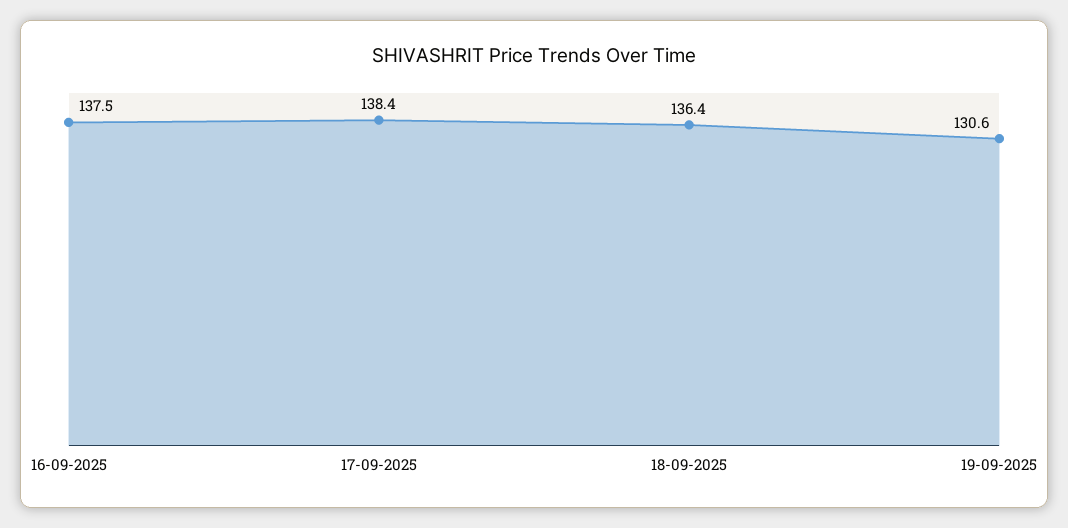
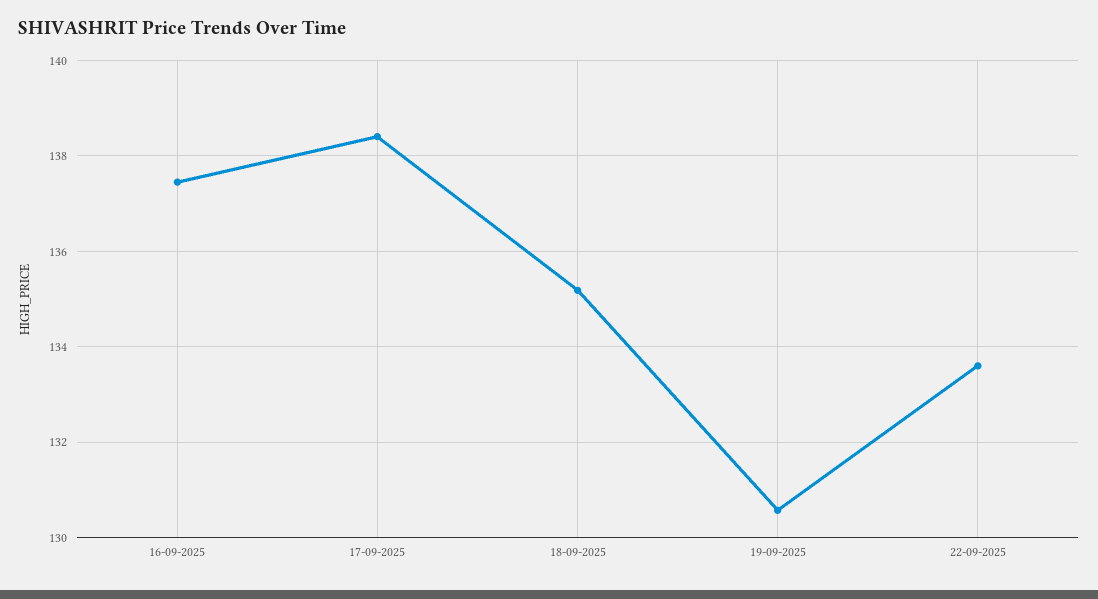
18-09-2025: 136.4 -> 135.2
22-09-2025: none -> 133.6

